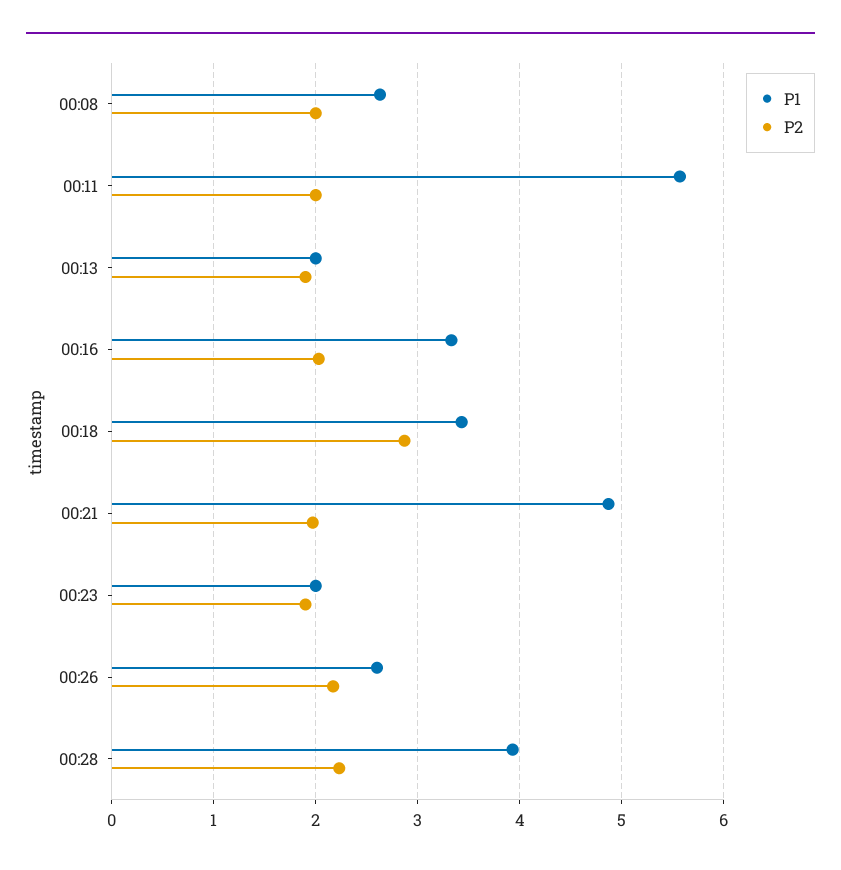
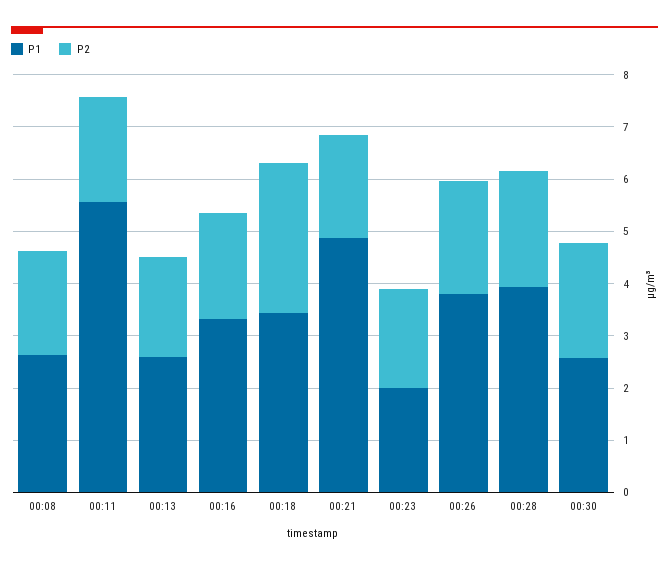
P1, 00:13: 2 -> 2.6
P1, 00:26: 2.6 -> 3.8
P1, 00:30: none -> 2.6
P2, 00:30: none -> 2.2

